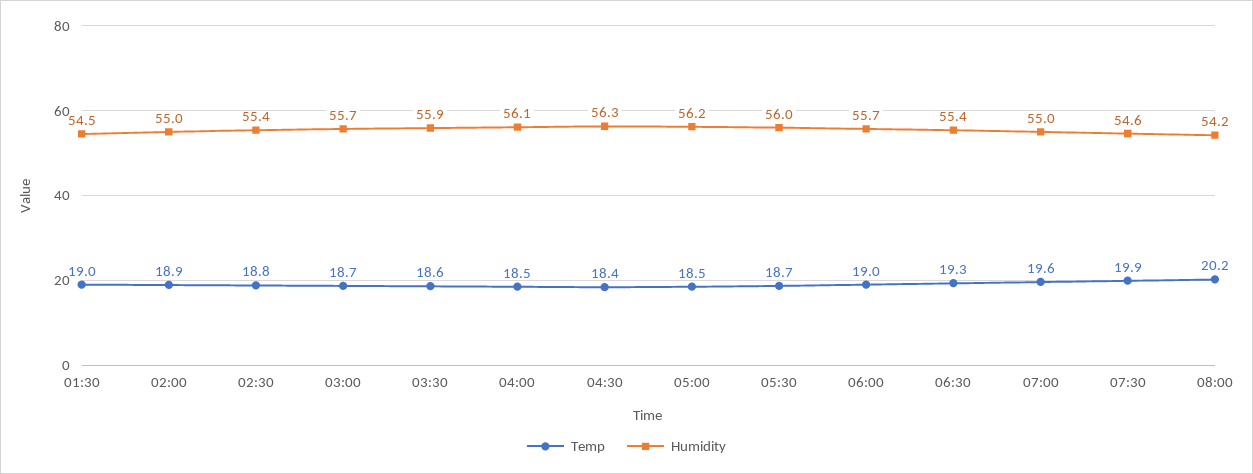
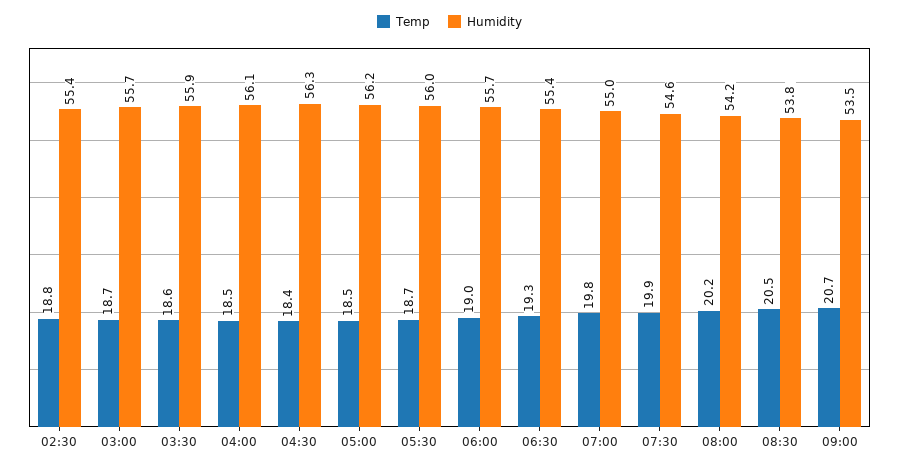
Temp, 01:30: 19 -> none
Humidity, 01:30: 54.5 -> none
Temp, 02:00: 18.9 -> none
Humidity, 02:00: 55 -> none
Temp, 07:00: 19.6 -> 19.8
Temp, 08:30: none -> 20.5
Humidity, 08:30: none -> 53.8
Temp, 09:00: none -> 20.7
Humidity, 09:00: none -> 53.5

